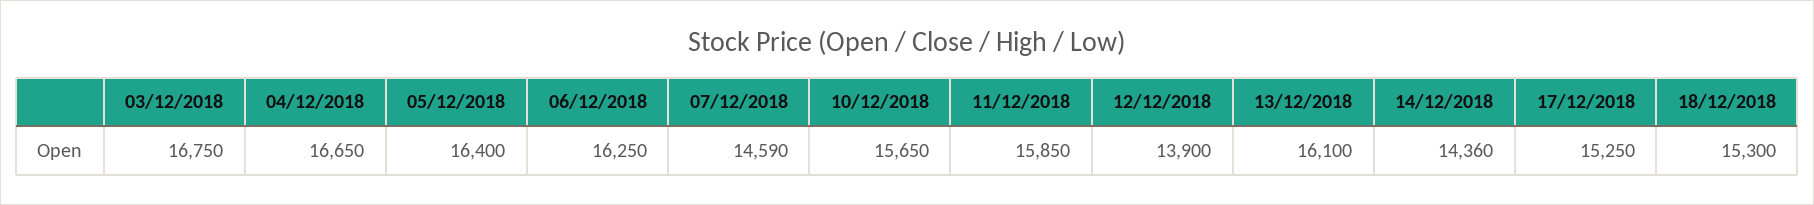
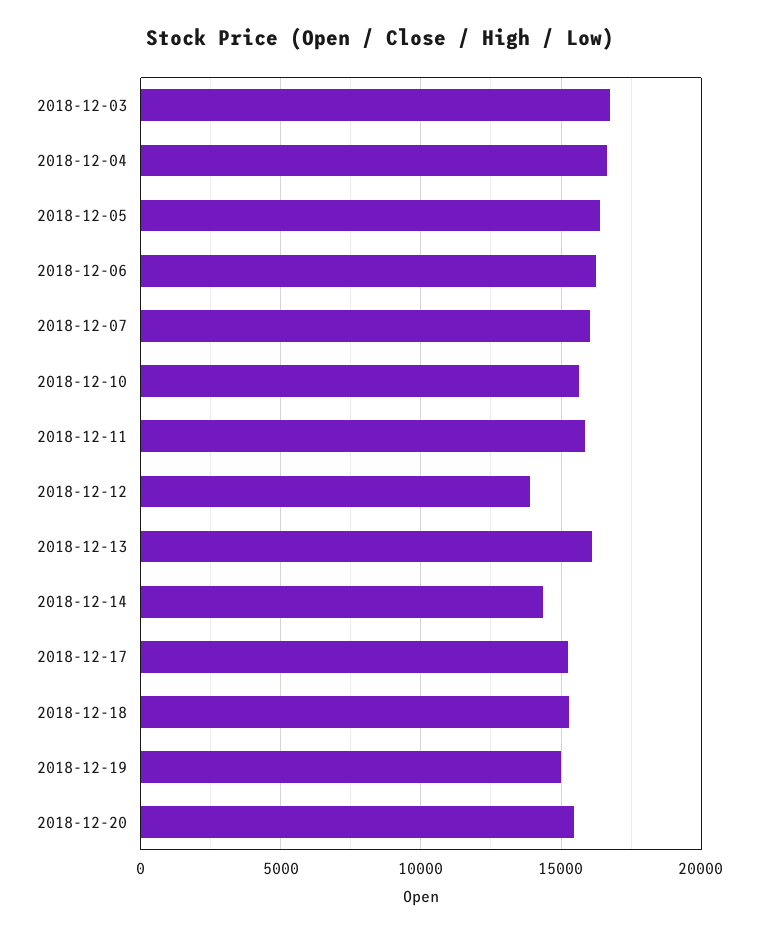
07/12/2018: 14590 -> 16000
2018-12-19: none -> 15000
2018-12-20: none -> 15500

